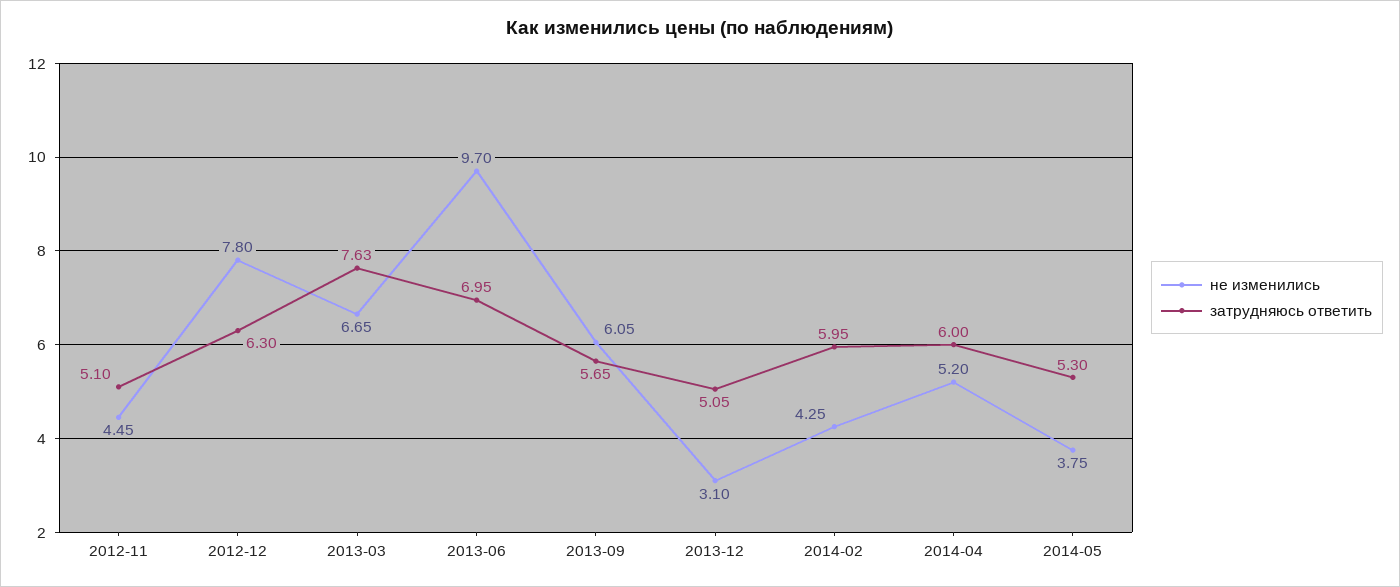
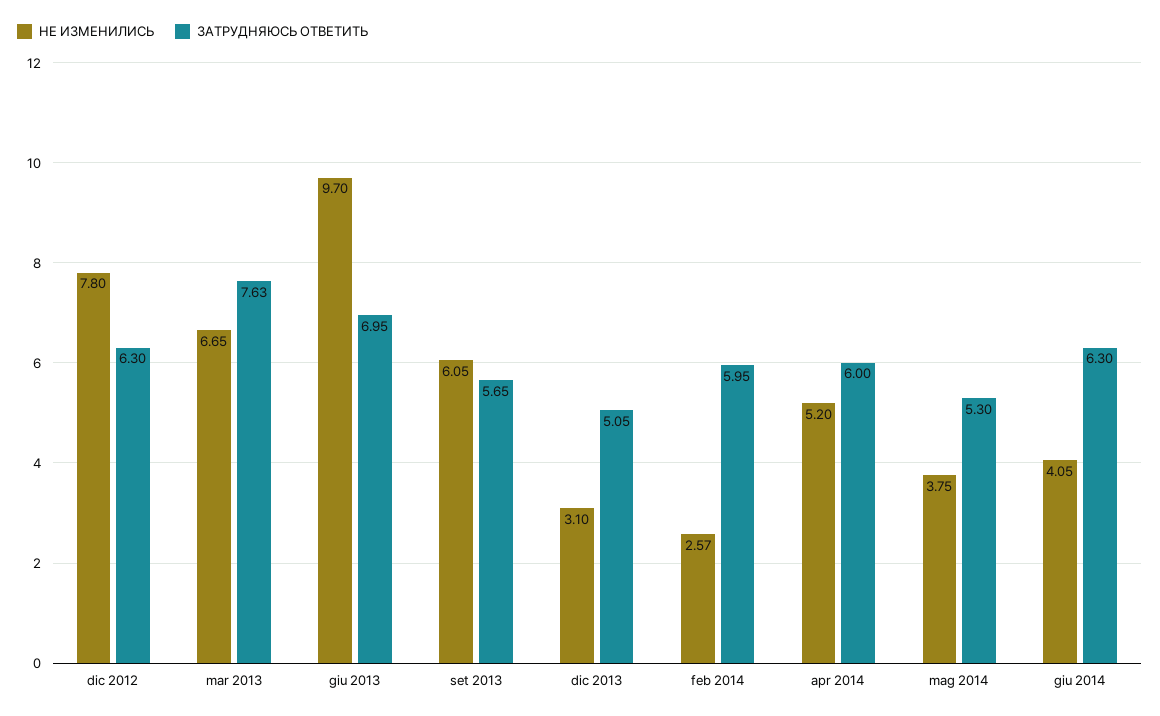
не изменились, 2012-11: 4.45 -> none
затрудняюсь ответить, 2012-11: 5.1 -> none
не изменились, 2014-02: 4.25 -> 2.57
не изменились, giu 2014: none -> 4.05
затрудняюсь ответить, giu 2014: none -> 6.3

